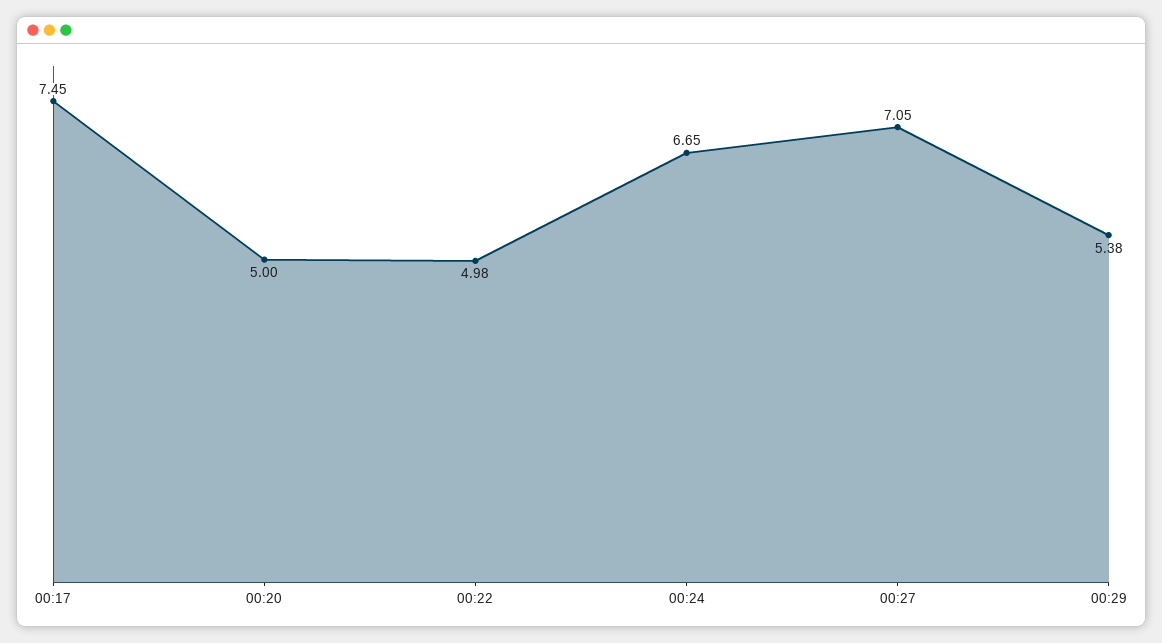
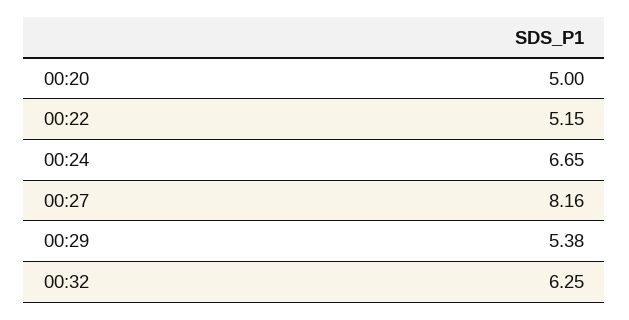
00:17: 7.45 -> none
00:22: 4.98 -> 5.15
00:27: 7.05 -> 8.16
00:32: none -> 6.25

